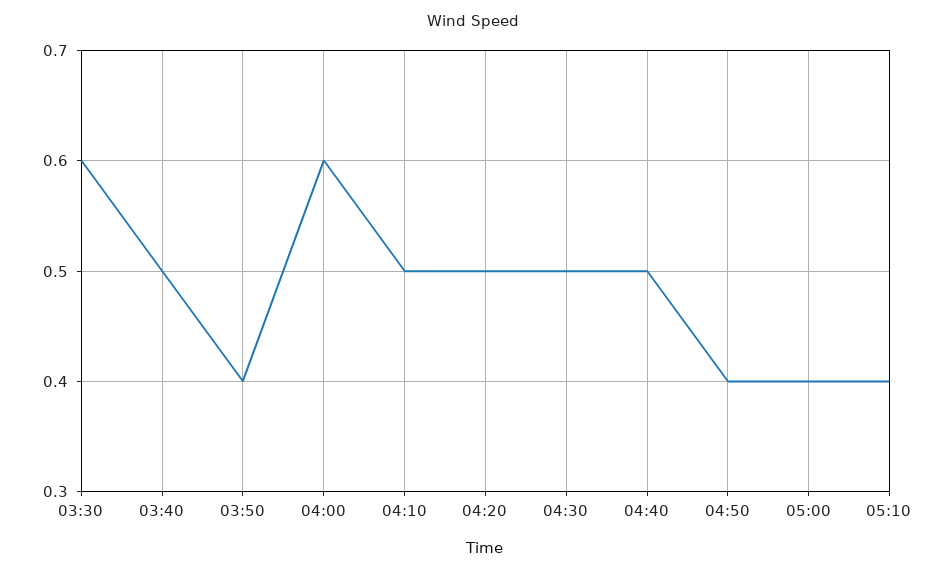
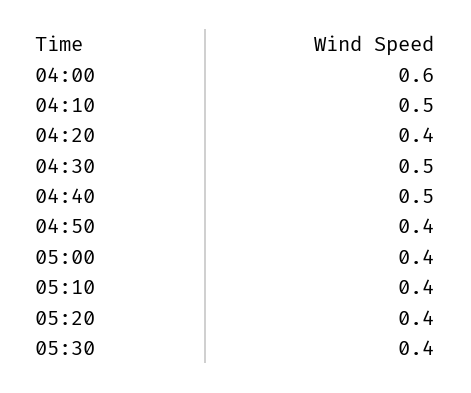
03:30: 0.6 -> none
03:40: 0.5 -> none
03:50: 0.4 -> none
04:20: 0.5 -> 0.4
05:20: none -> 0.4
05:30: none -> 0.4

